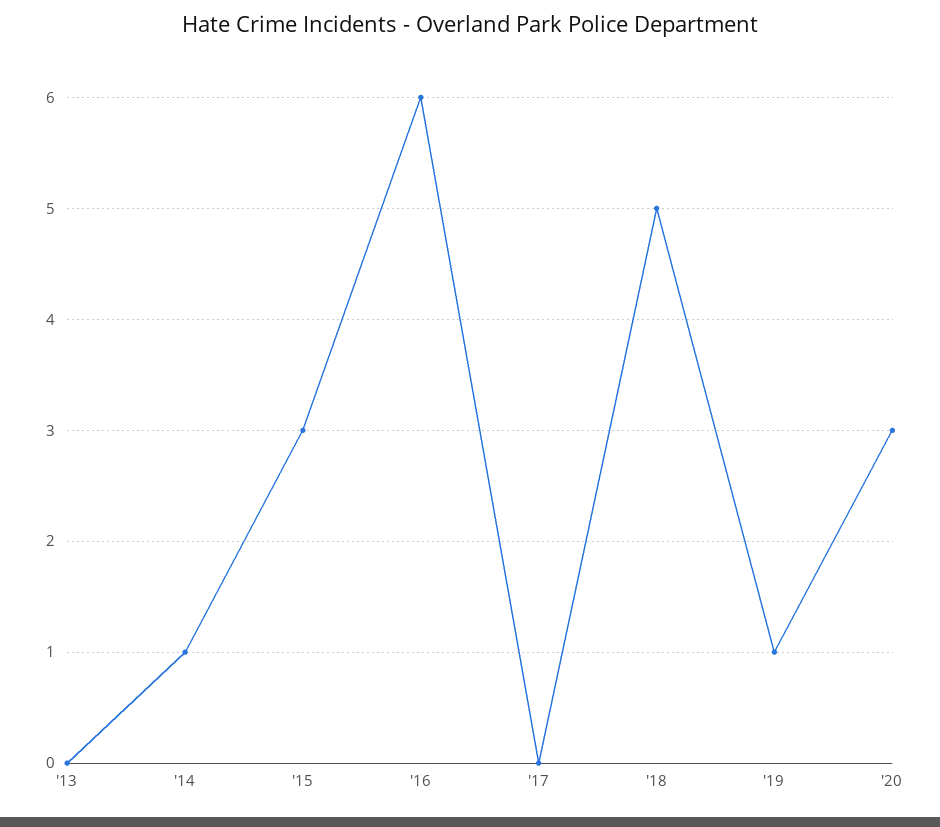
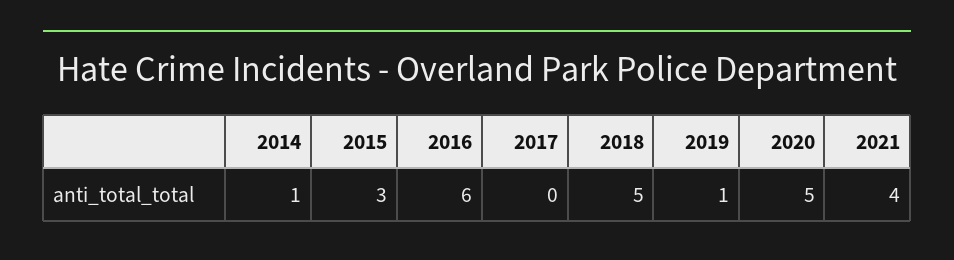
'13: 0 -> none
'20: 3 -> 5
2021: none -> 4

